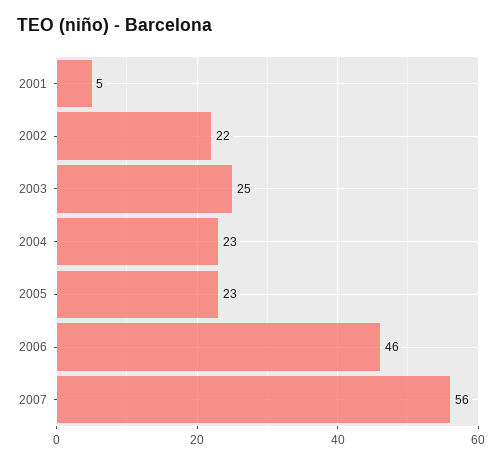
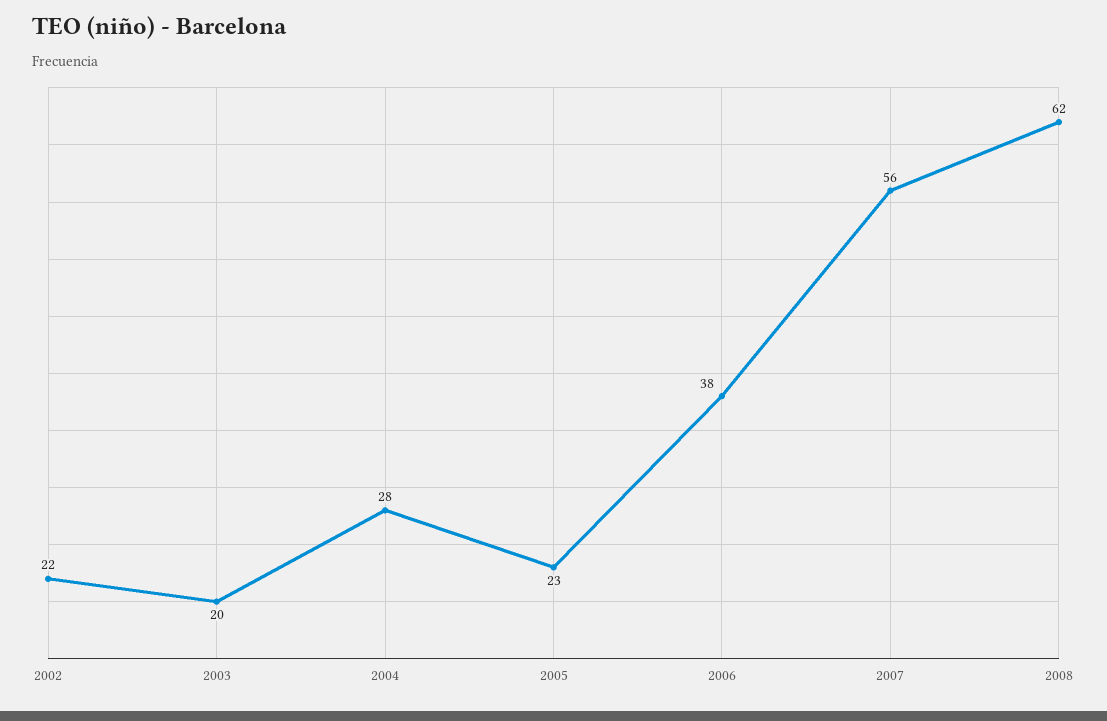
2001: 5 -> none
2003: 25 -> 20
2004: 23 -> 28
2006: 46 -> 38
2008: none -> 62

